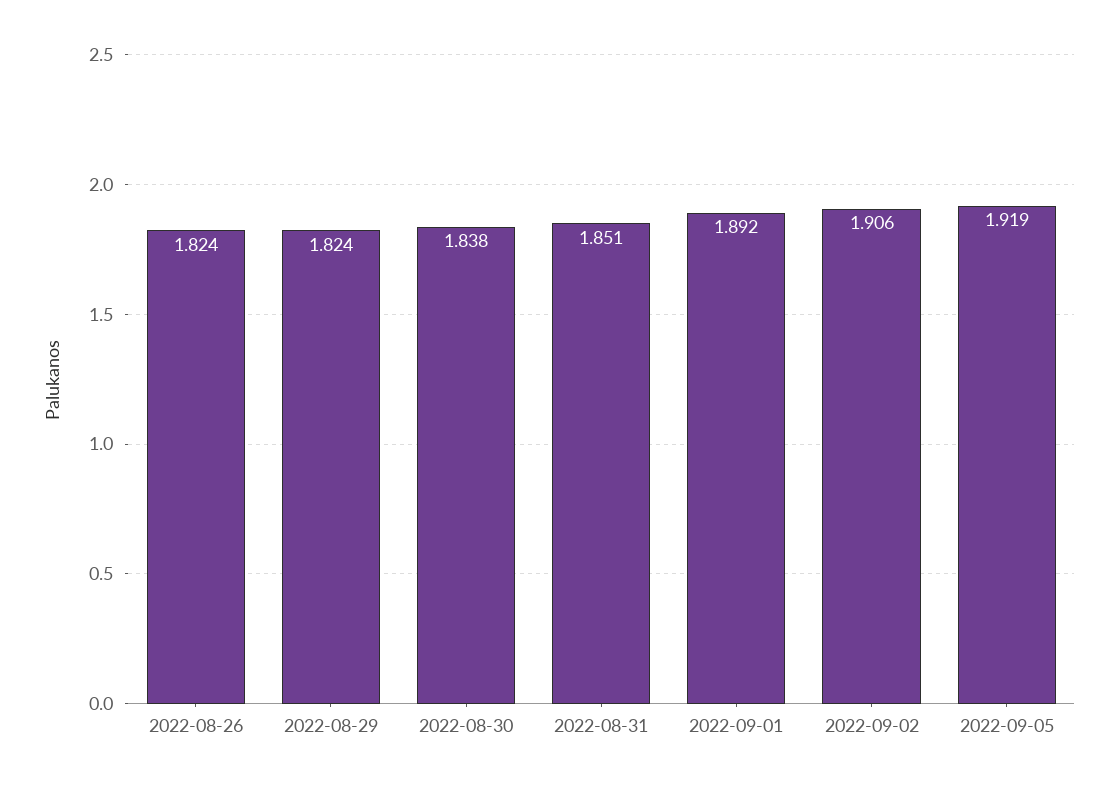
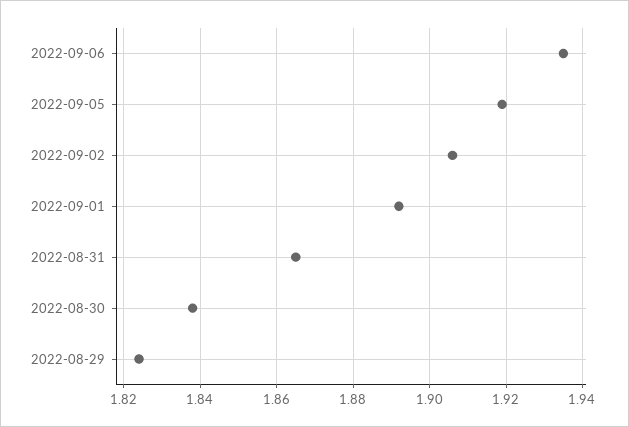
2022-08-26: 1.824 -> none
2022-08-31: 1.851 -> 1.865
2022-09-06: none -> 1.935

